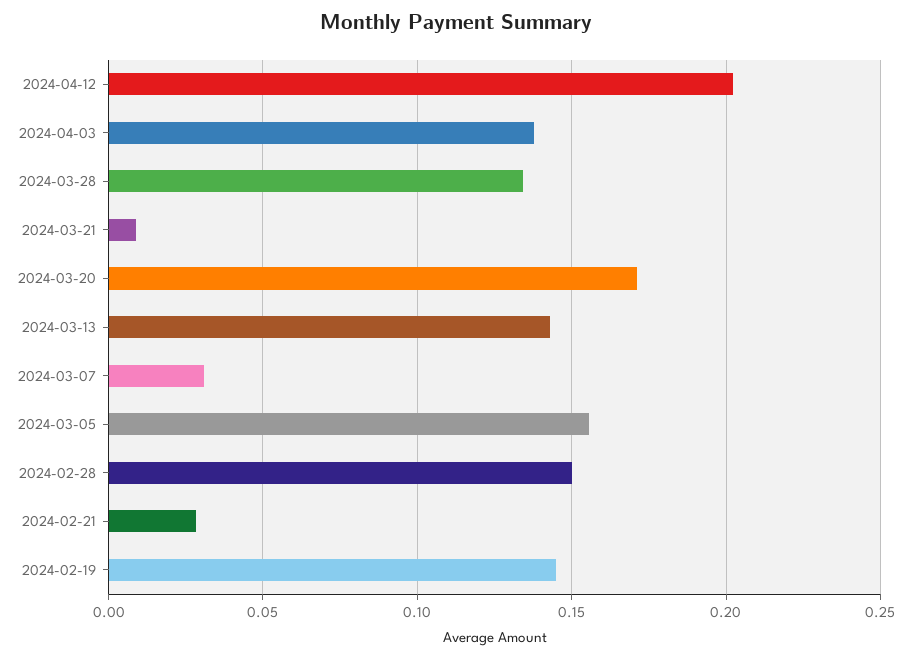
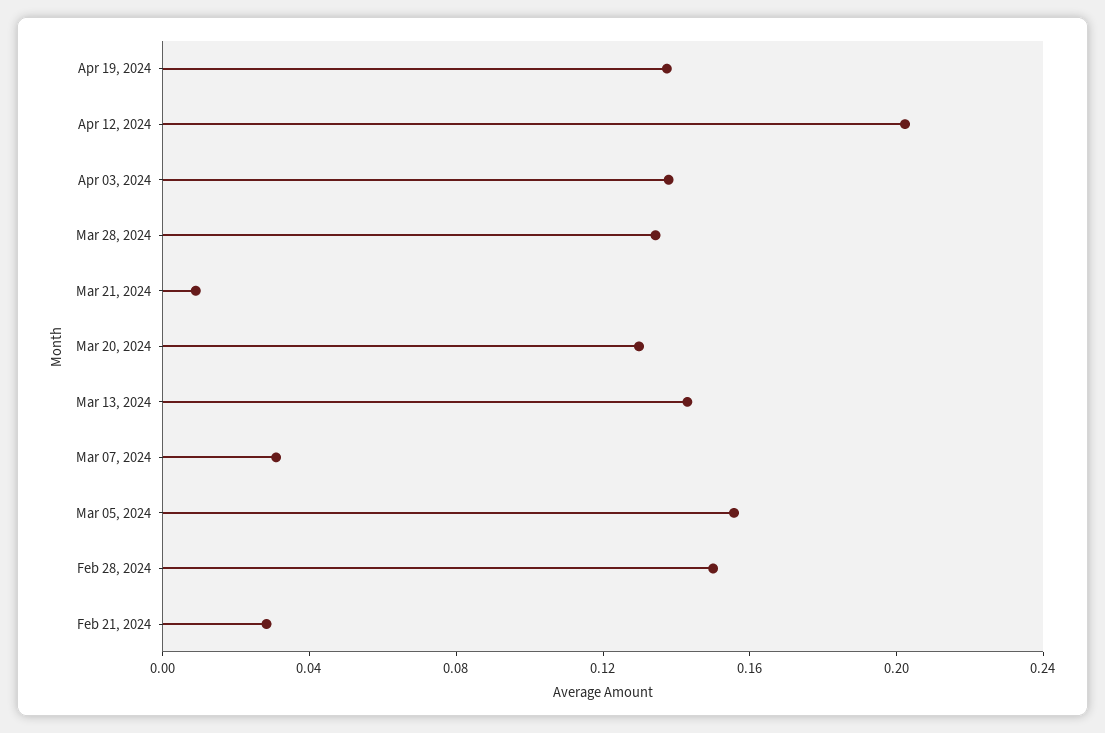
2024-03-20: 0.17 -> 0.13
2024-02-19: 0.145 -> none
Apr 19, 2024: none -> 0.14

